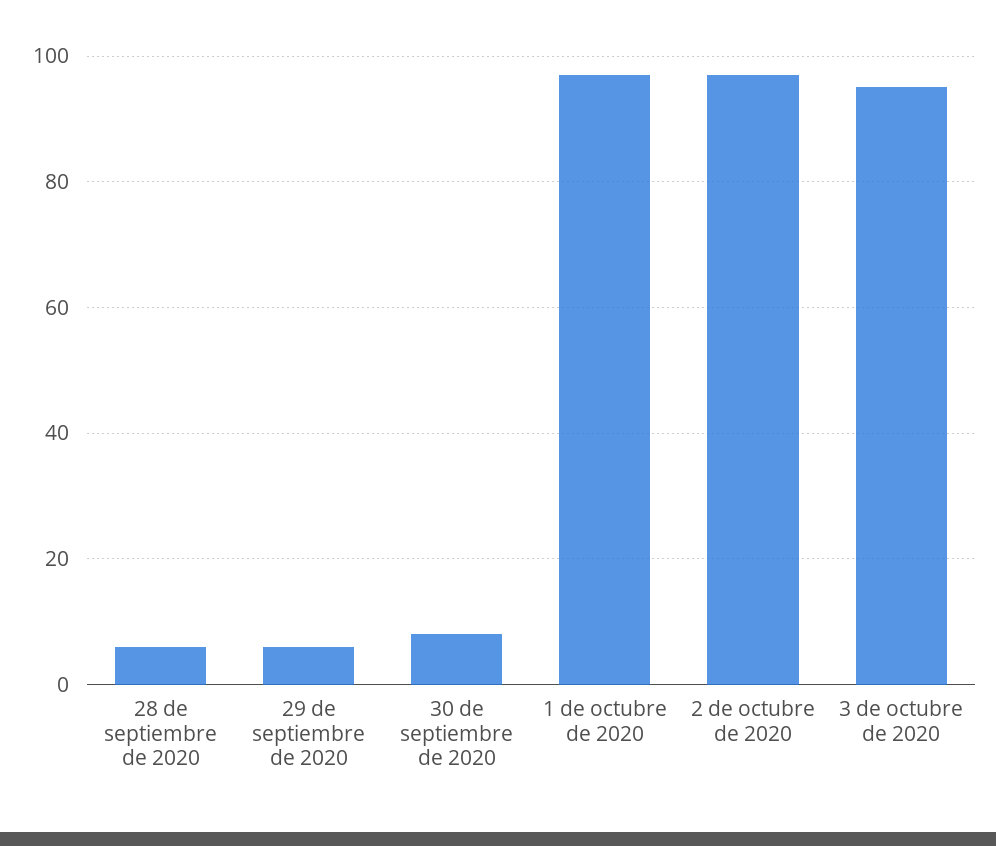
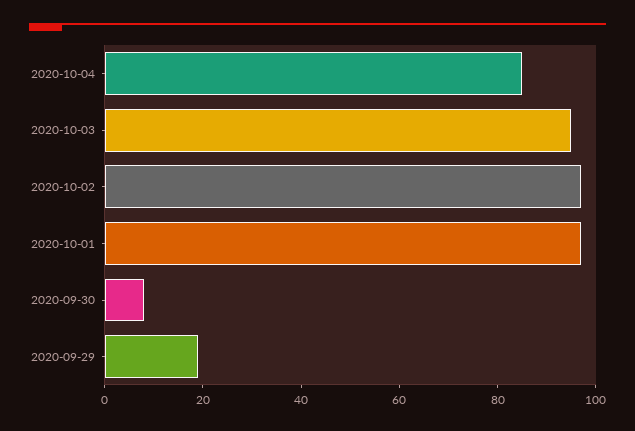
28 de septiembre de 2020: 5 -> none
29 de septiembre de 2020: 5 -> 20
2020-10-04: none -> 85

